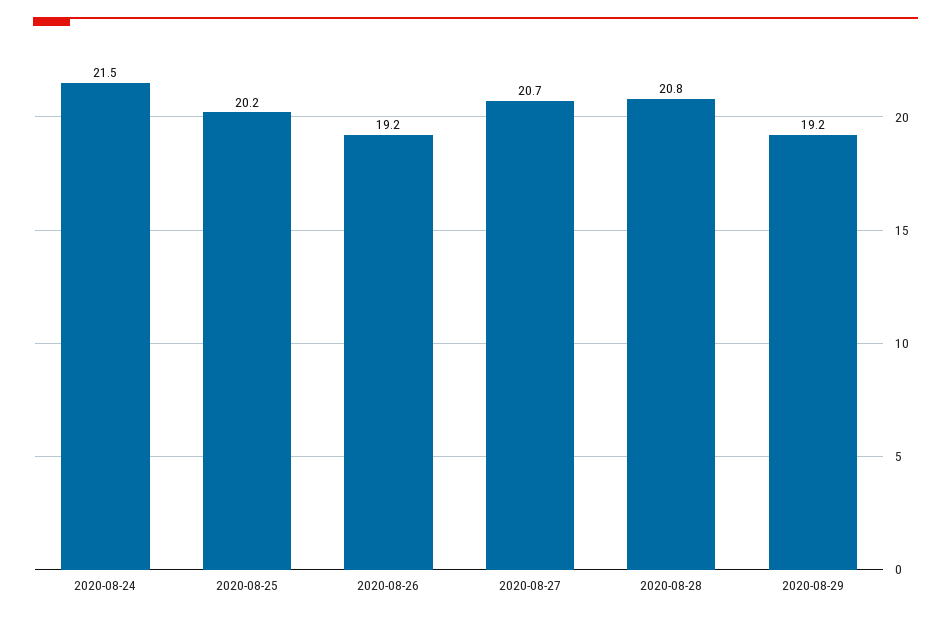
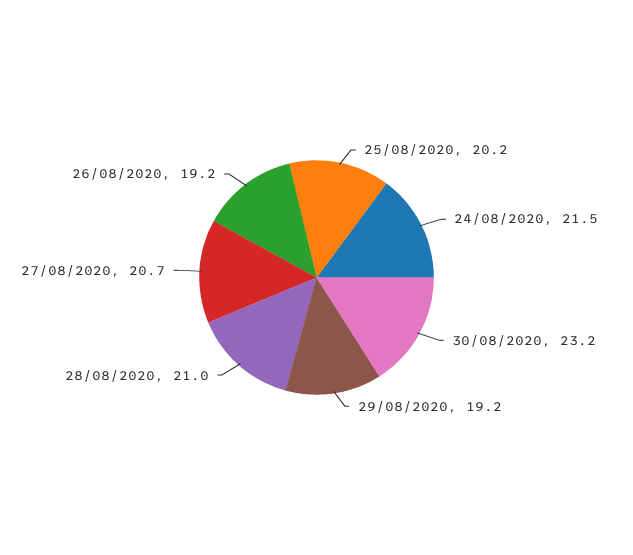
2020-08-28: 20.8 -> 21
30/08/2020: none -> 23.2

